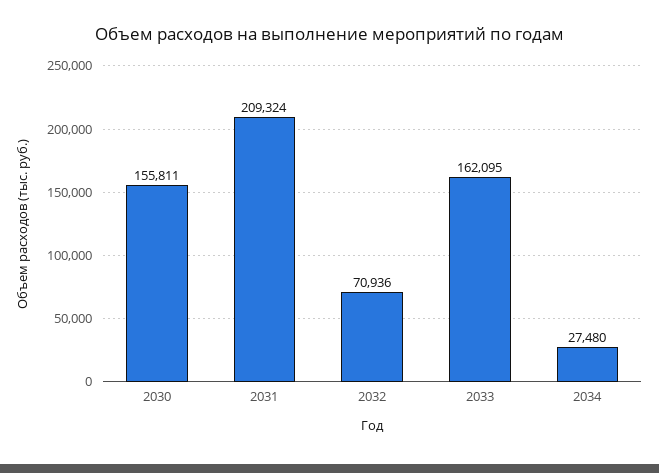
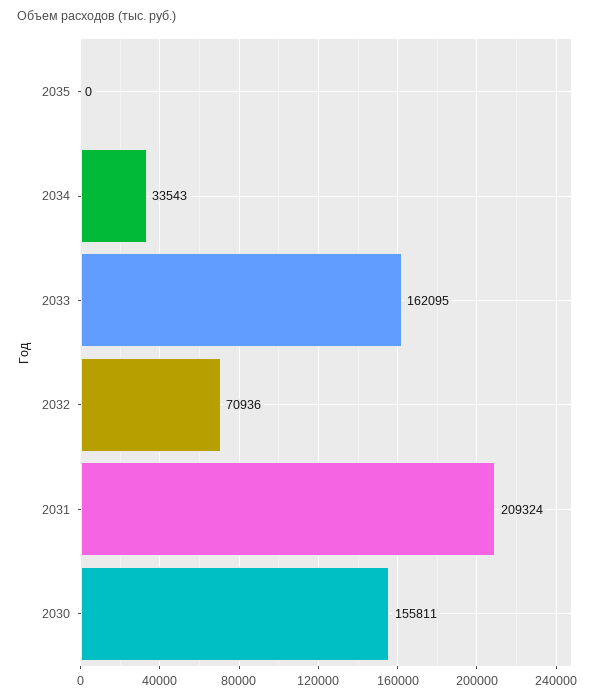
2034: 27480 -> 33543
2035: none -> 0

